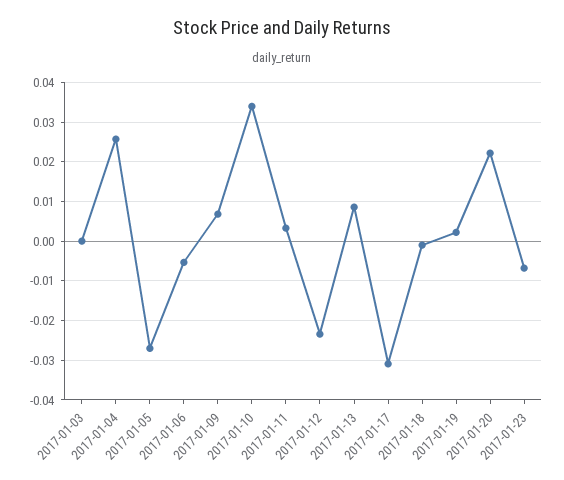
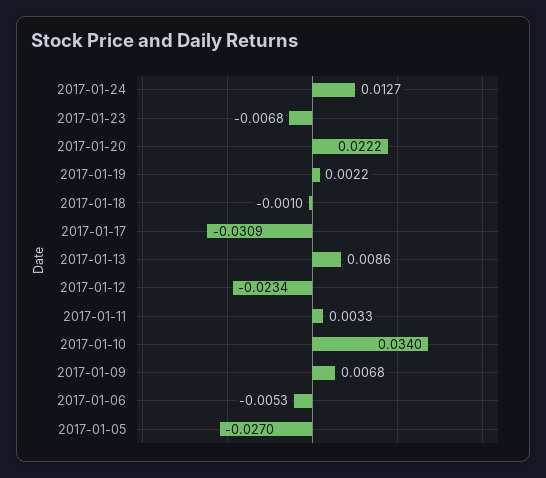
2017-01-03: 0 -> none
2017-01-04: 0.026 -> none
2017-01-24: none -> 0.0127

